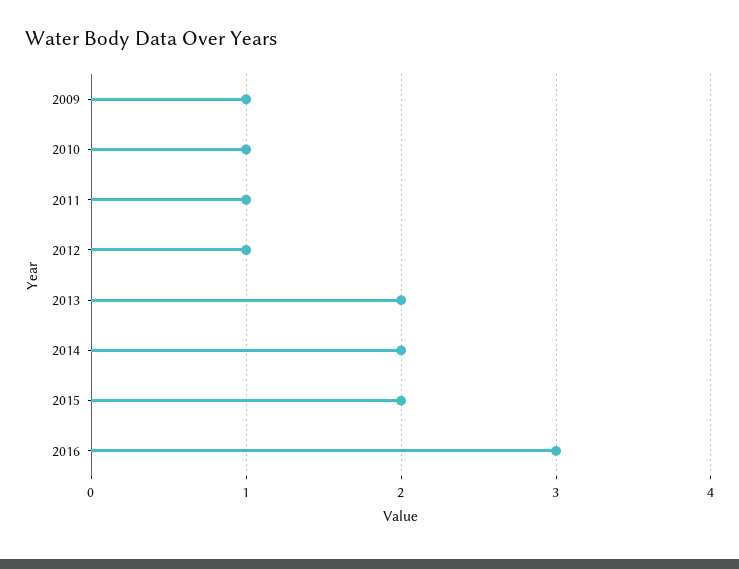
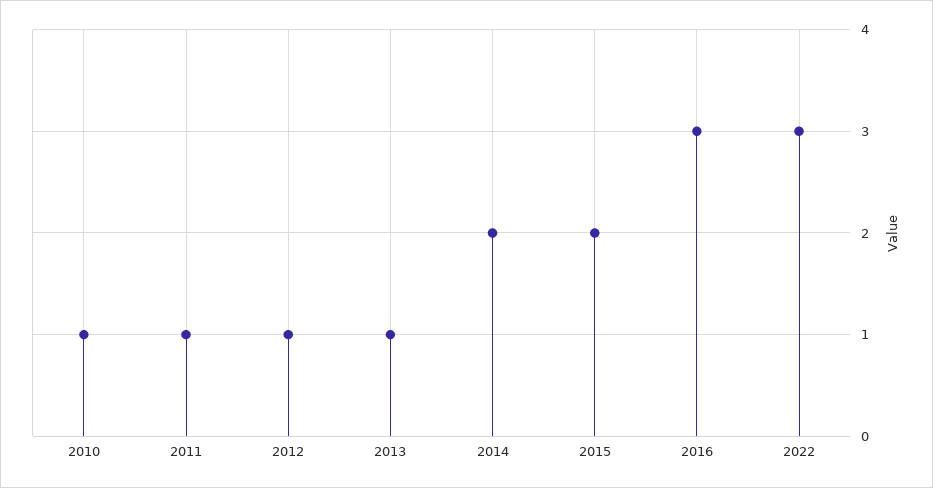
2009: 1 -> none
2013: 2 -> 1
2022: none -> 3

